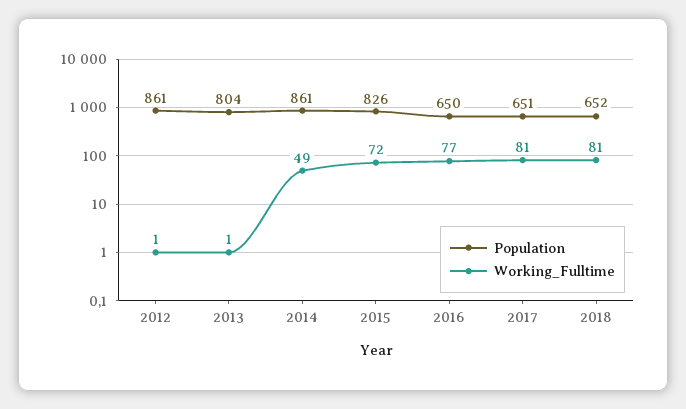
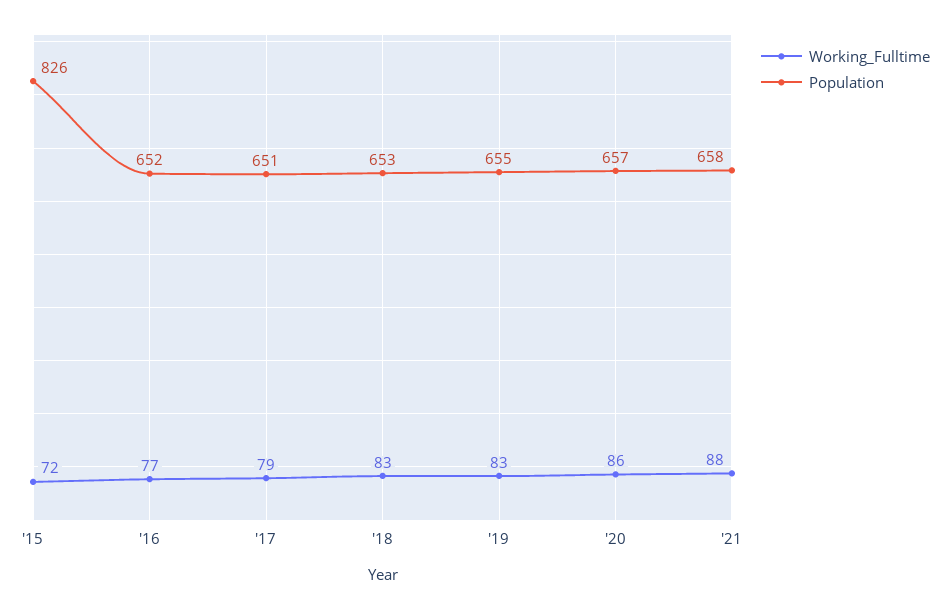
Population, 2012: 861 -> none
Working_Fulltime, 2012: 1 -> none
Population, 2013: 804 -> none
Working_Fulltime, 2013: 1 -> none
Population, 2014: 861 -> none
Working_Fulltime, 2014: 49 -> none
Population, 2016: 650 -> 652
Working_Fulltime, 2017: 81 -> 79
Population, 2018: 652 -> 653
Working_Fulltime, 2018: 81 -> 83
Working_Fulltime, '19: none -> 83
Population, '19: none -> 655
Working_Fulltime, '20: none -> 86
Population, '20: none -> 657
Working_Fulltime, '21: none -> 88
Population, '21: none -> 658

